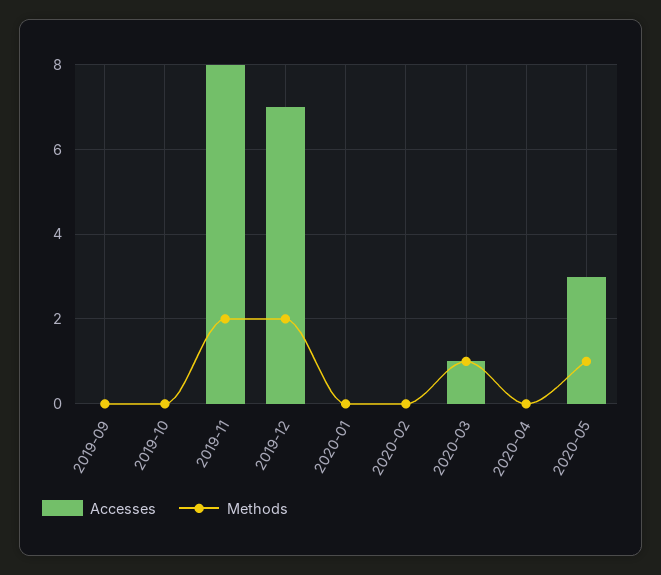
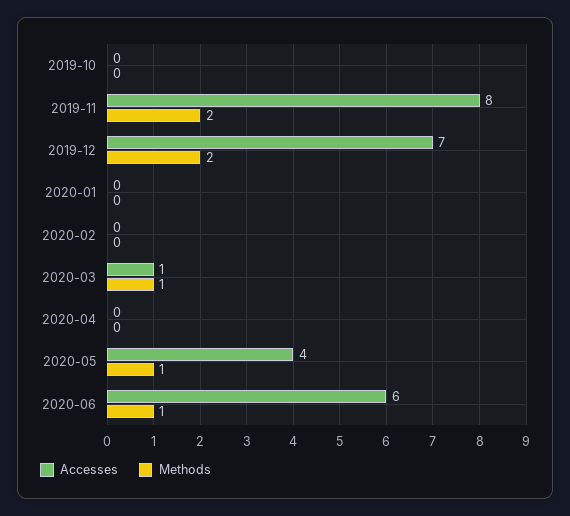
Accesses, 2019-09: 0 -> none
Methods, 2019-09: 0 -> none
Accesses, 2020-05: 3 -> 4
Accesses, 2020-06: none -> 6
Methods, 2020-06: none -> 1

